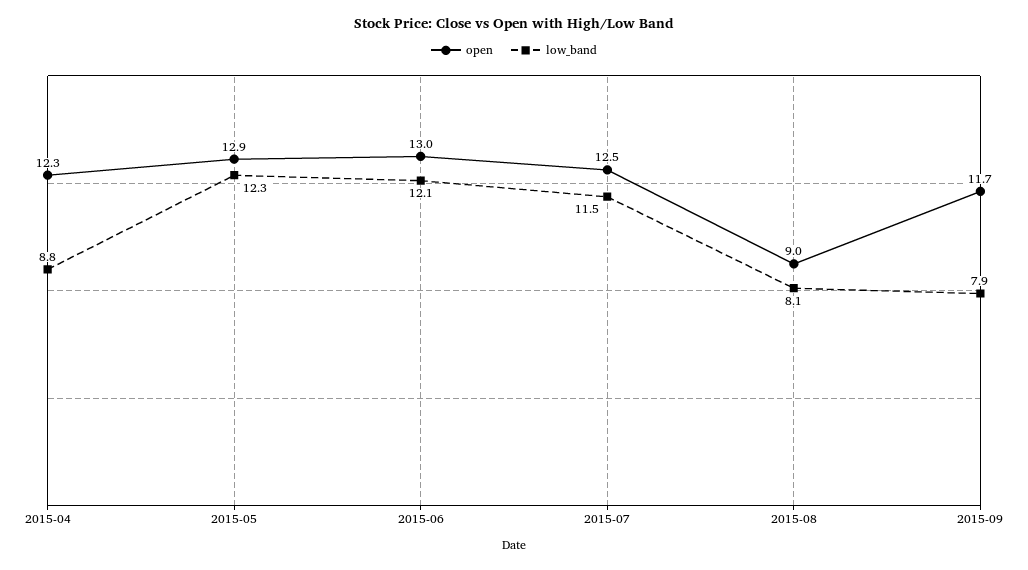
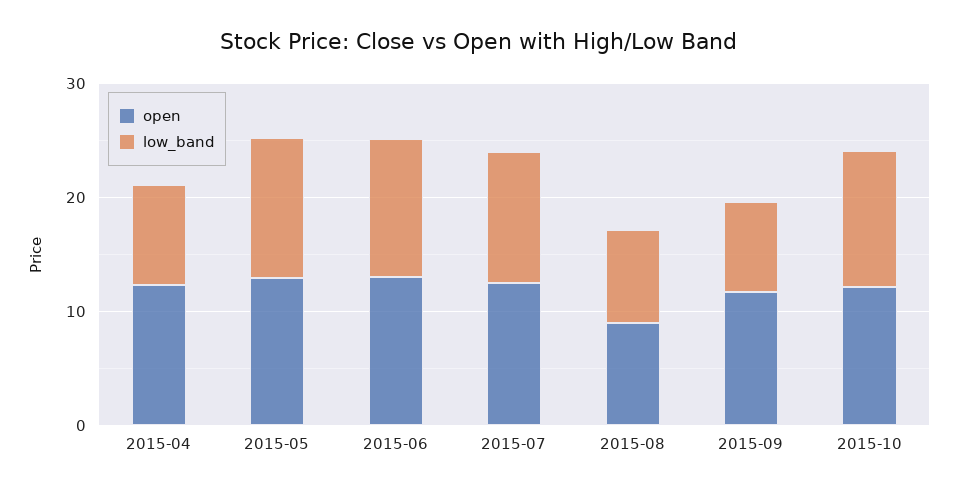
open, 2015-10: none -> 12
low_band, 2015-10: none -> 12

